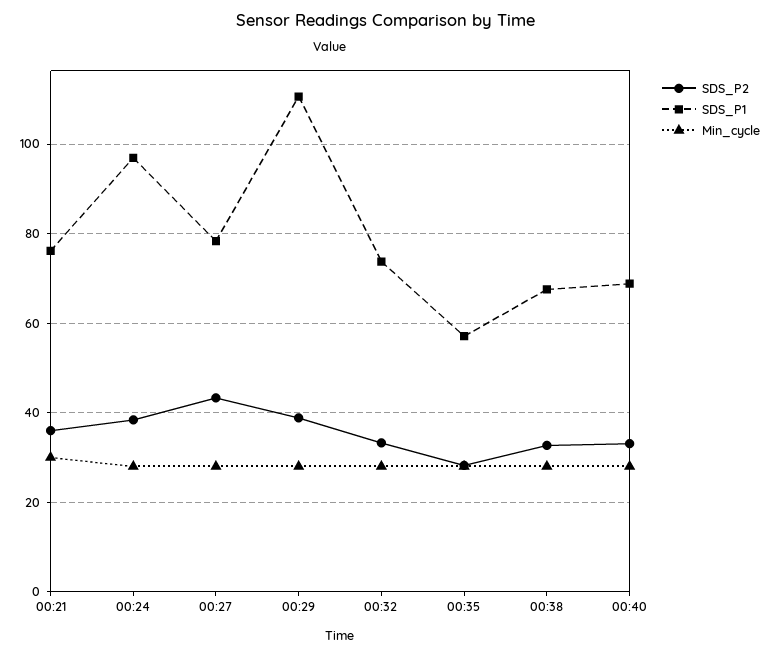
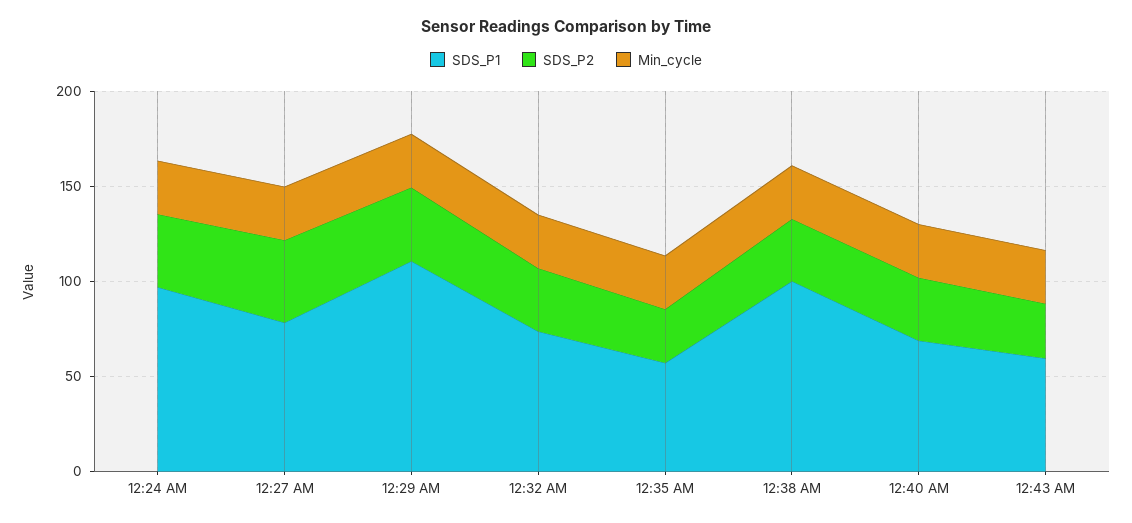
SDS_P2, 00:21: 36 -> none
SDS_P1, 00:21: 76 -> none
Min_cycle, 00:21: 30 -> none
SDS_P1, 00:38: 68 -> 100
SDS_P1, 12:43 AM: none -> 60
SDS_P2, 12:43 AM: none -> 30
Min_cycle, 12:43 AM: none -> 30

